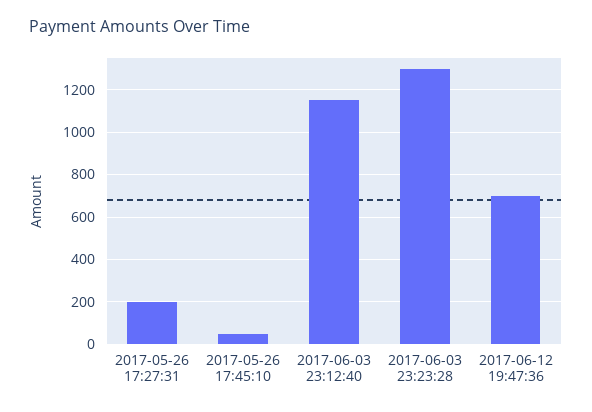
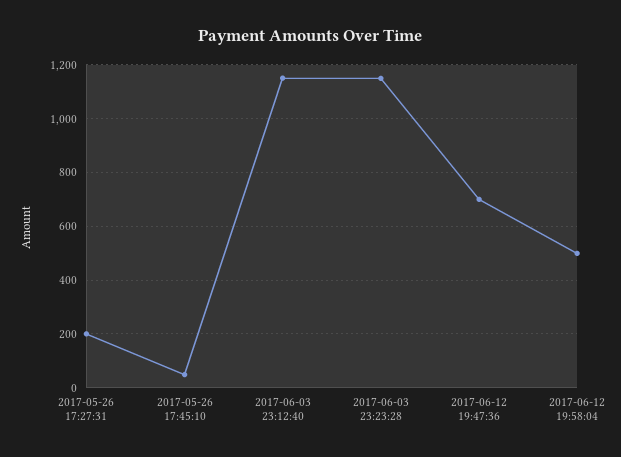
2017-06-03 23:23:28: 1300 -> 1150
2017-06-12 19:58:04: none -> 500

